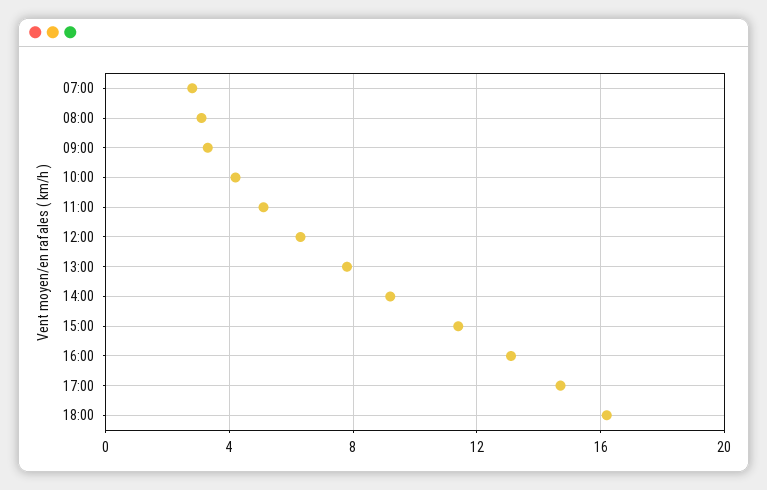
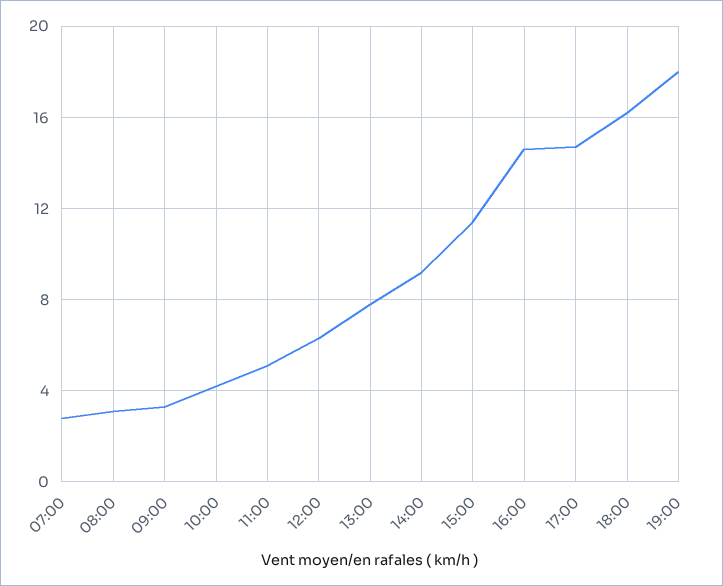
16:00: 13 -> 14.5
19:00: none -> 18

